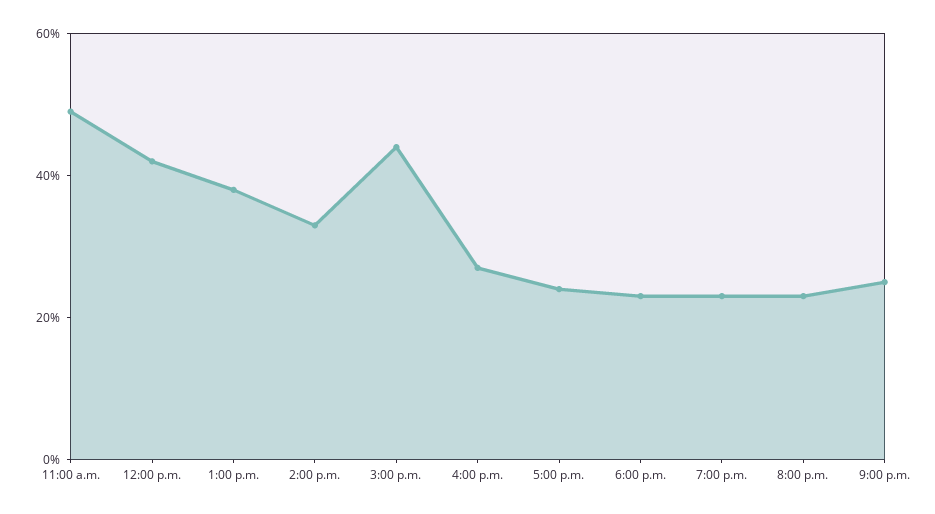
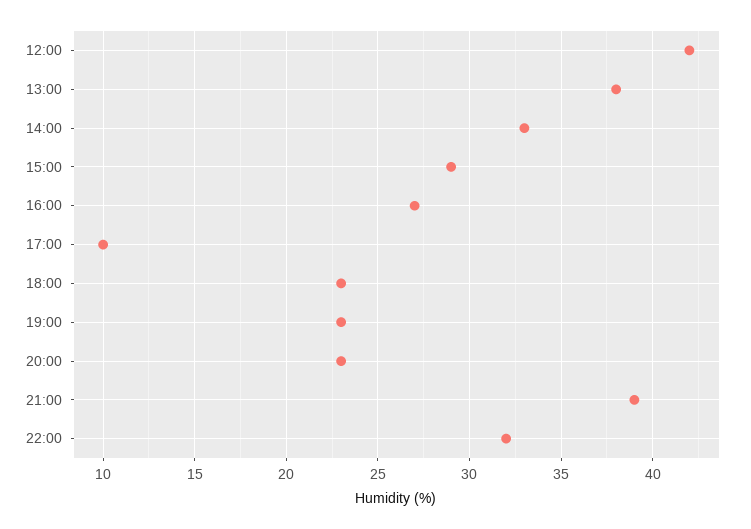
11:00 a.m.: 50 -> none
3:00 p.m.: 45 -> 29
5:00 p.m.: 25 -> 10
9:00 p.m.: 25 -> 39
22:00: none -> 32

